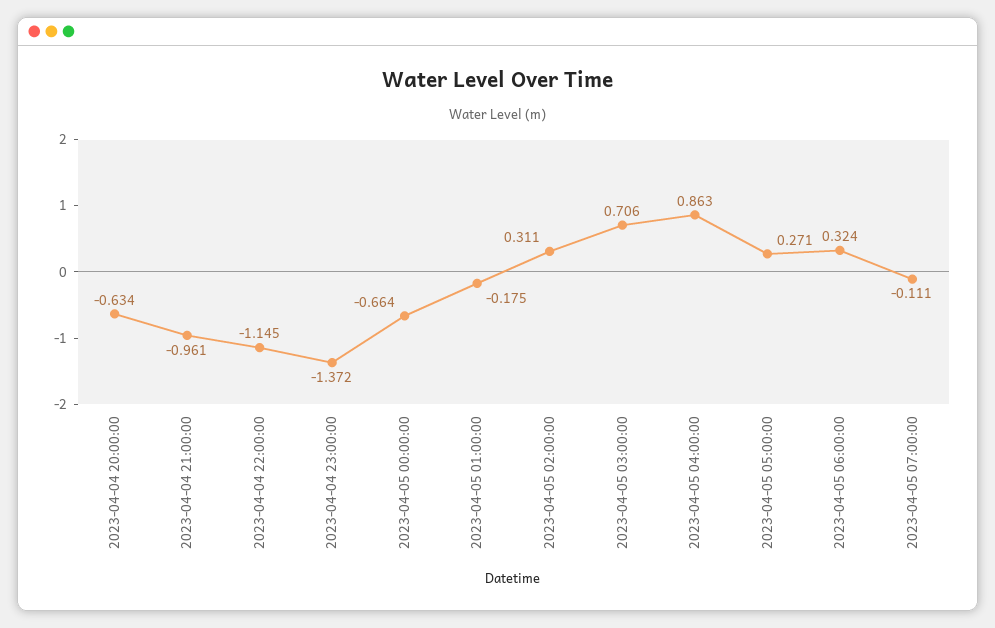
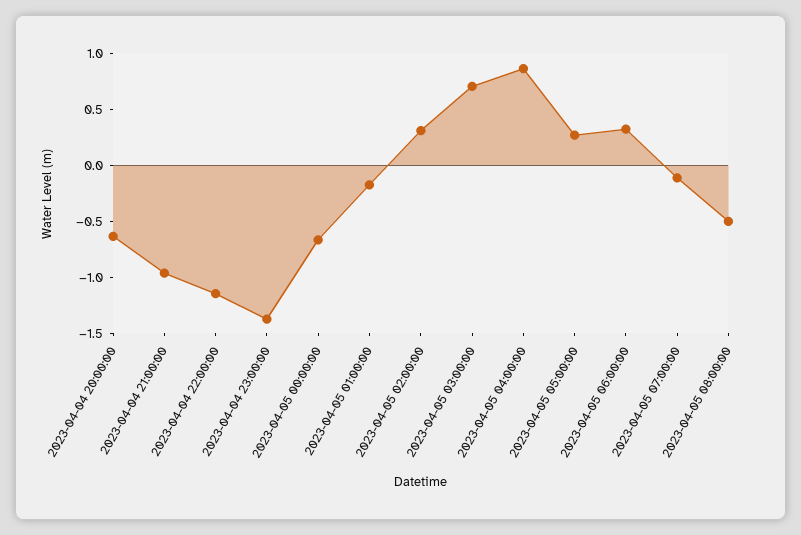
2023-04-05 08:00:00: none -> -0.5

